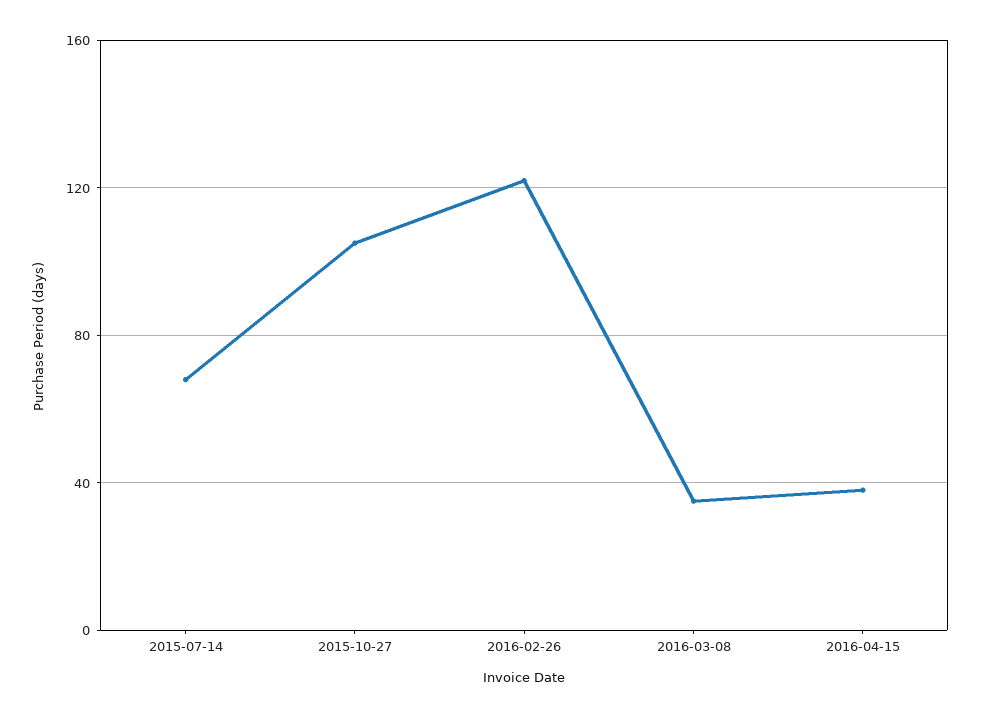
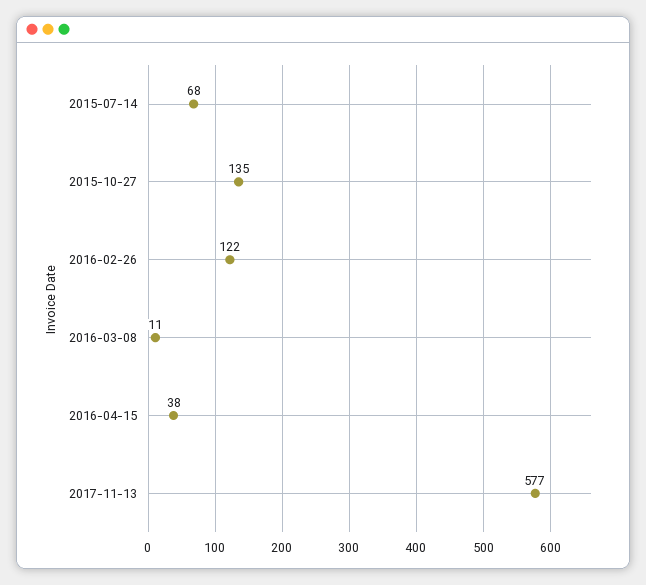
2015-10-27: 105 -> 135
2016-03-08: 35 -> 11
2017-11-13: none -> 577

